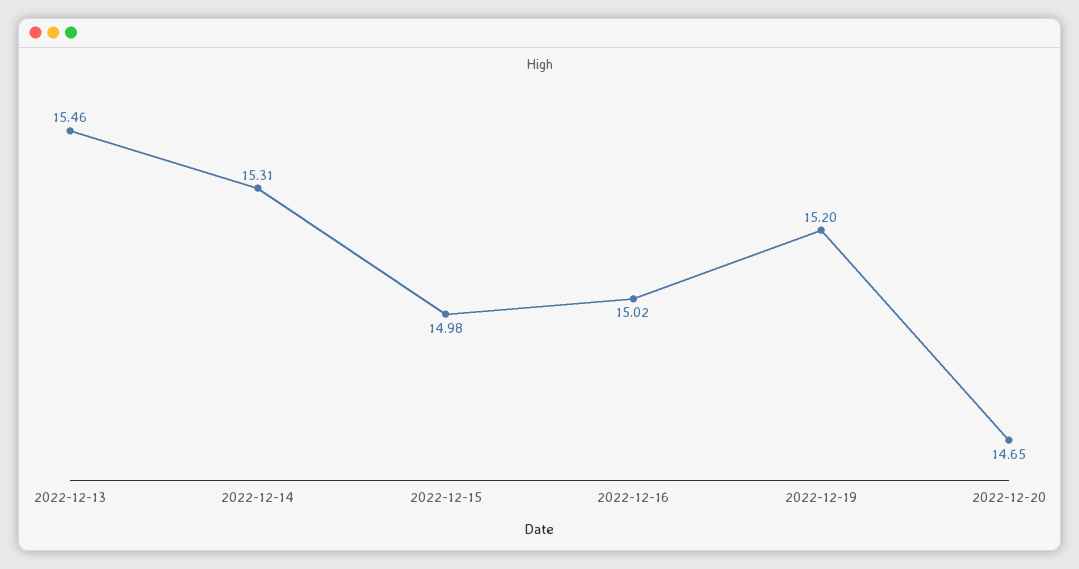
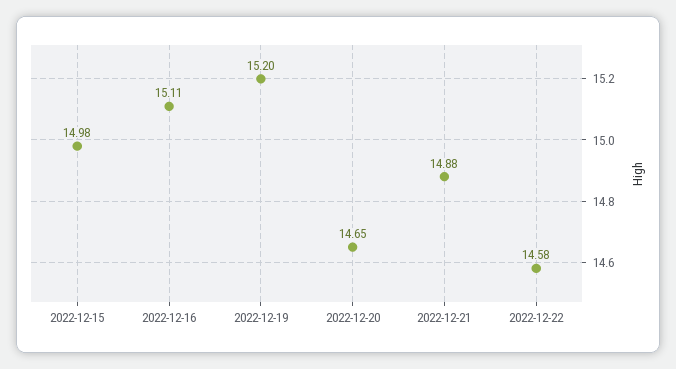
2022-12-13: 15.46 -> none
2022-12-14: 15.31 -> none
2022-12-16: 15.02 -> 15.11
2022-12-21: none -> 14.88
2022-12-22: none -> 14.58

